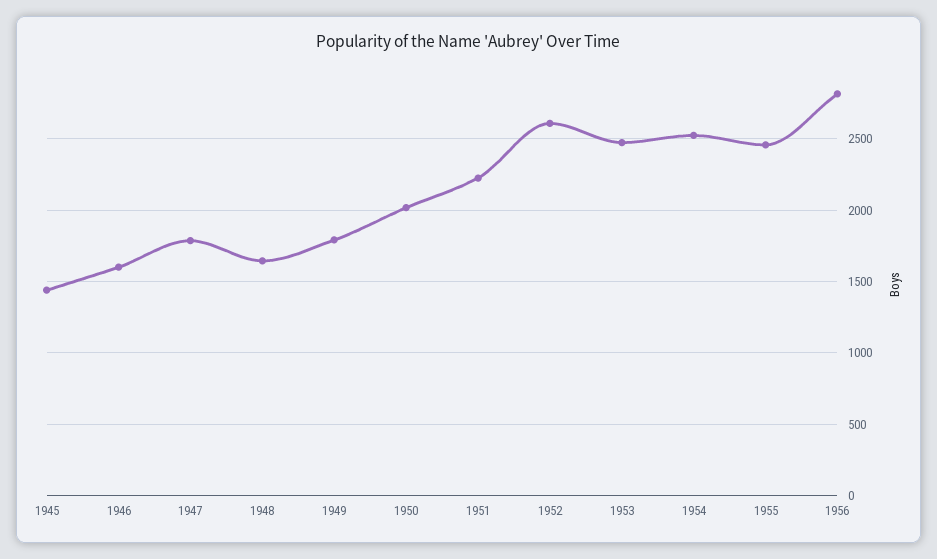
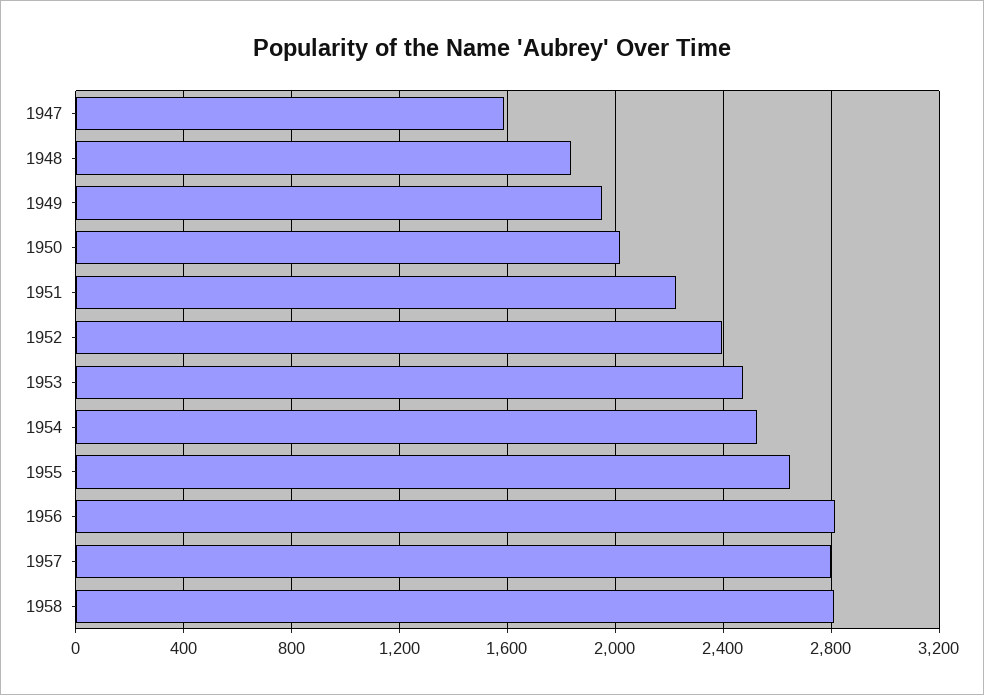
1945: 1450 -> none
1946: 1600 -> none
1947: 1800 -> 1600
1948: 1650 -> 1850
1949: 1800 -> 1950
1952: 2600 -> 2400
1955: 2450 -> 2650
1957: none -> 2800
1958: none -> 2800

